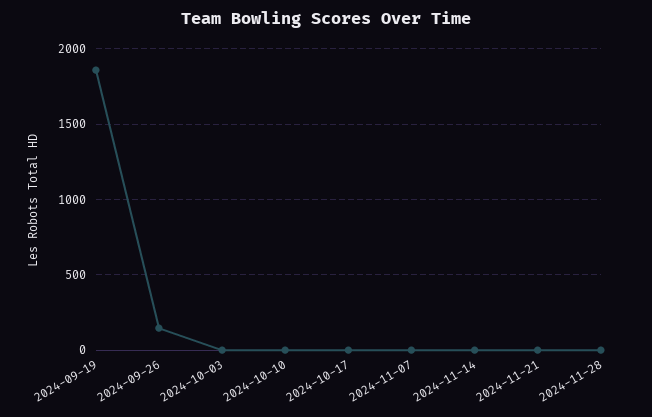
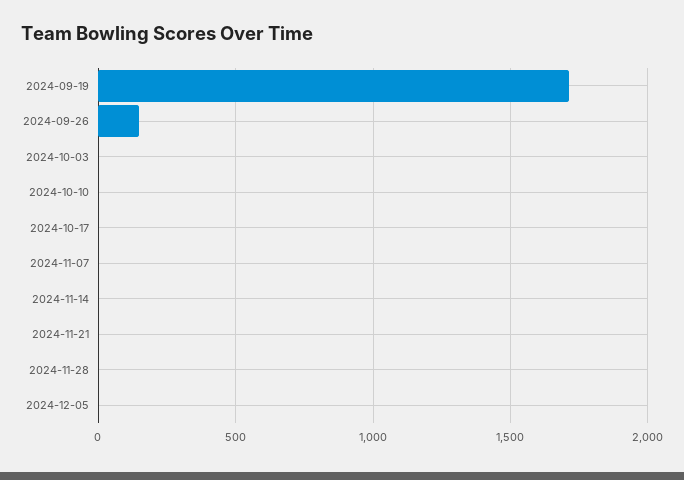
2024-09-19: 1850 -> 1700
2024-12-05: none -> 0

